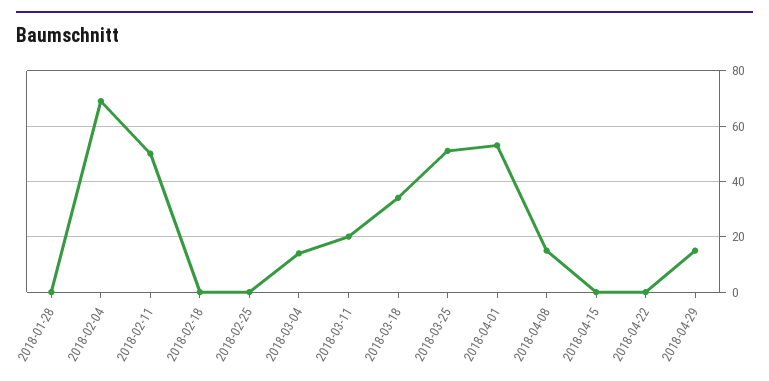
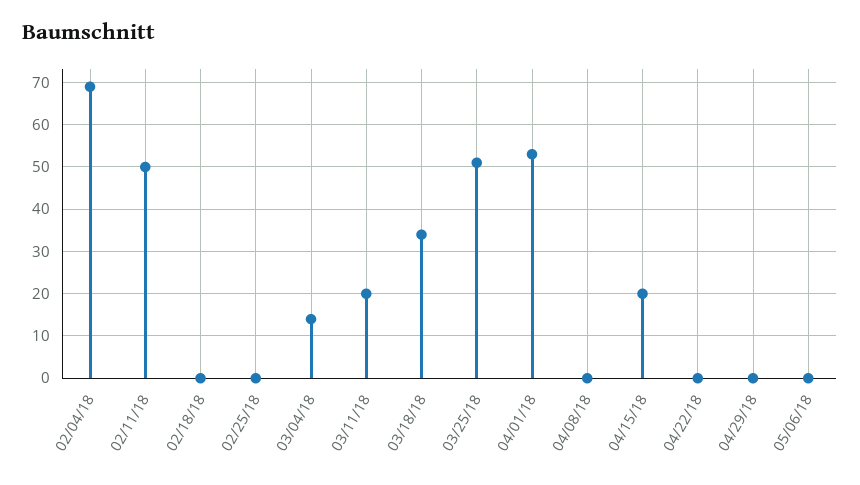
2018-01-28: 0 -> none
2018-04-08: 15 -> 0
2018-04-15: 0 -> 20
2018-04-29: 15 -> 0
05/06/18: none -> 0

